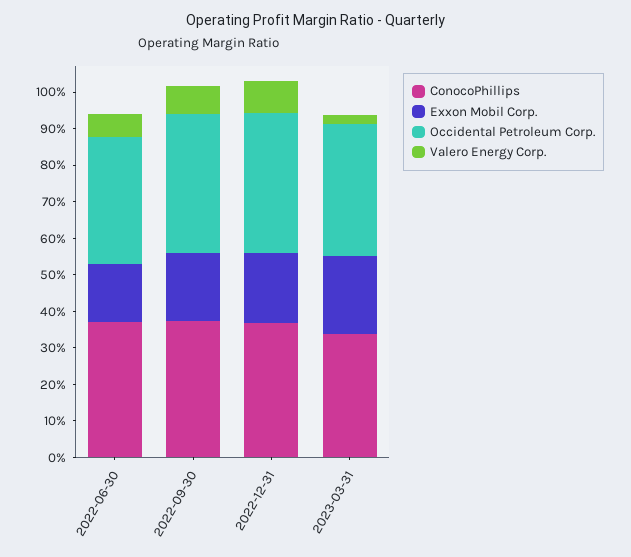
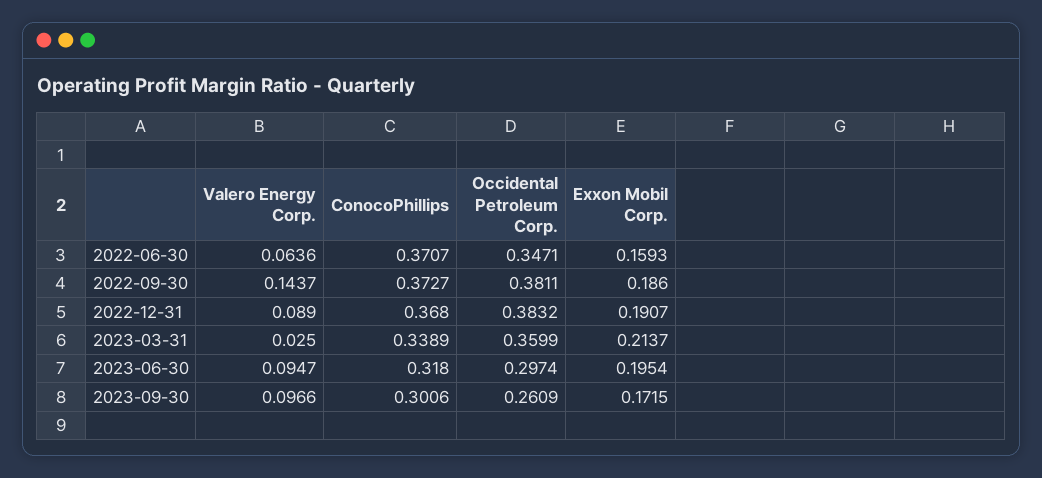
Valero Energy Corp., 2022-09-30: 0.075 -> 0.1437
Valero Energy Corp., 2023-06-30: none -> 0.0947
ConocoPhillips, 2023-06-30: none -> 0.318
Occidental Petroleum Corp., 2023-06-30: none -> 0.2974
Exxon Mobil Corp., 2023-06-30: none -> 0.1954
Valero Energy Corp., 2023-09-30: none -> 0.0966
ConocoPhillips, 2023-09-30: none -> 0.3006
Occidental Petroleum Corp., 2023-09-30: none -> 0.2609
Exxon Mobil Corp., 2023-09-30: none -> 0.1715

